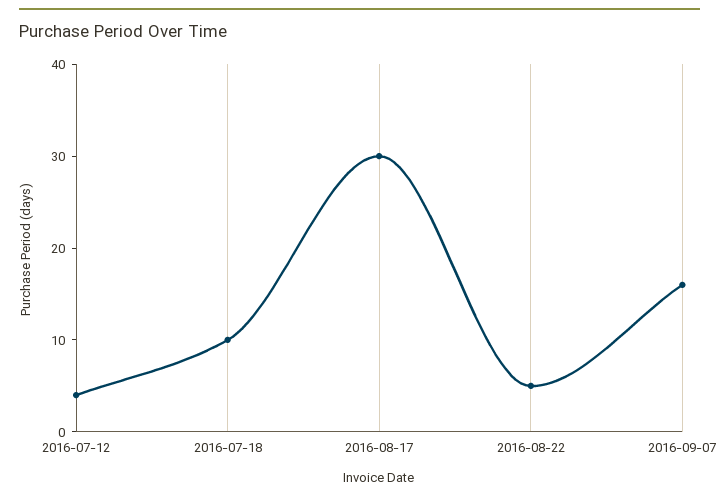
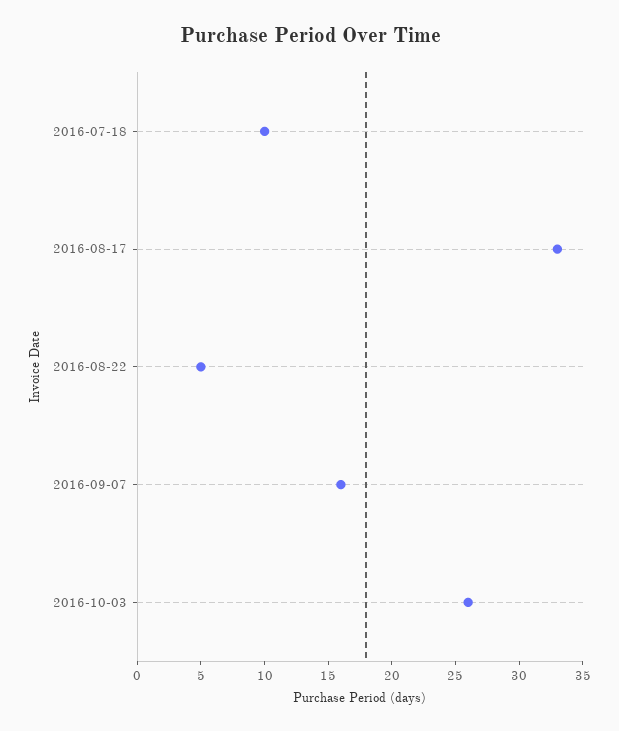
2016-07-12: 4 -> none
2016-08-17: 30 -> 33
2016-10-03: none -> 26

